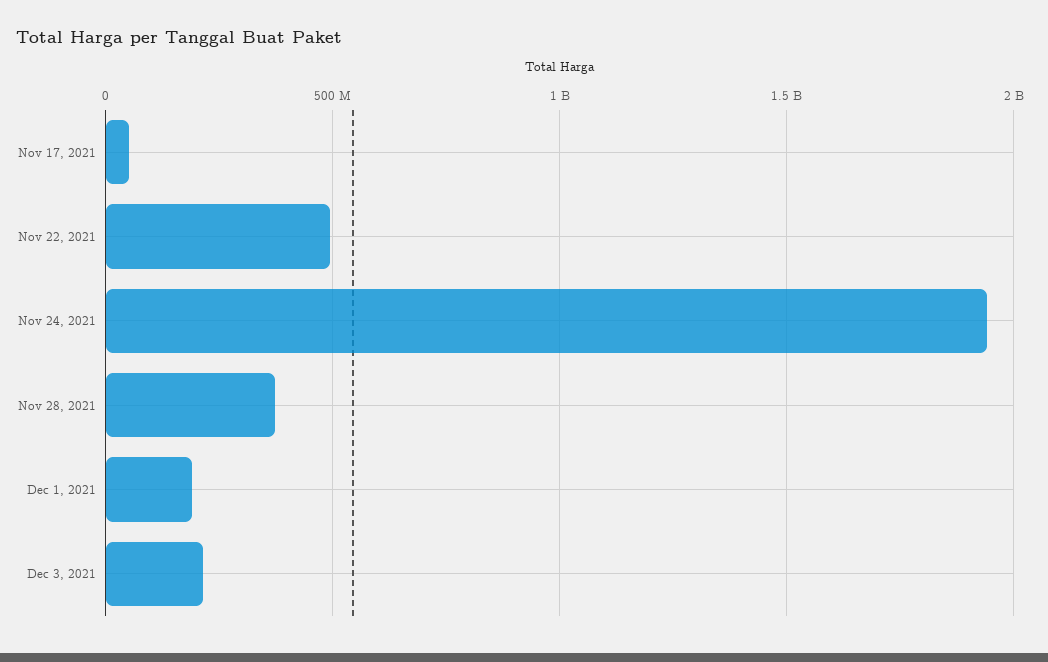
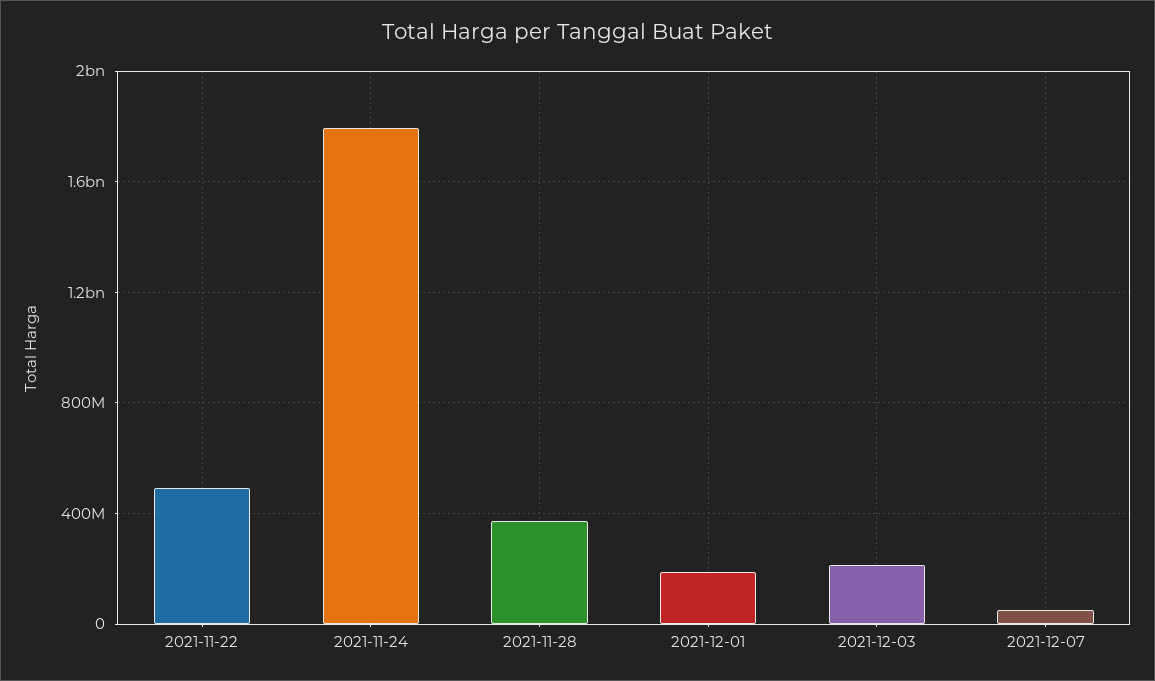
Nov 17, 2021: 50000000 -> none
Nov 24, 2021: 1950000000 -> 1800000000
2021-12-07: none -> 50000000

